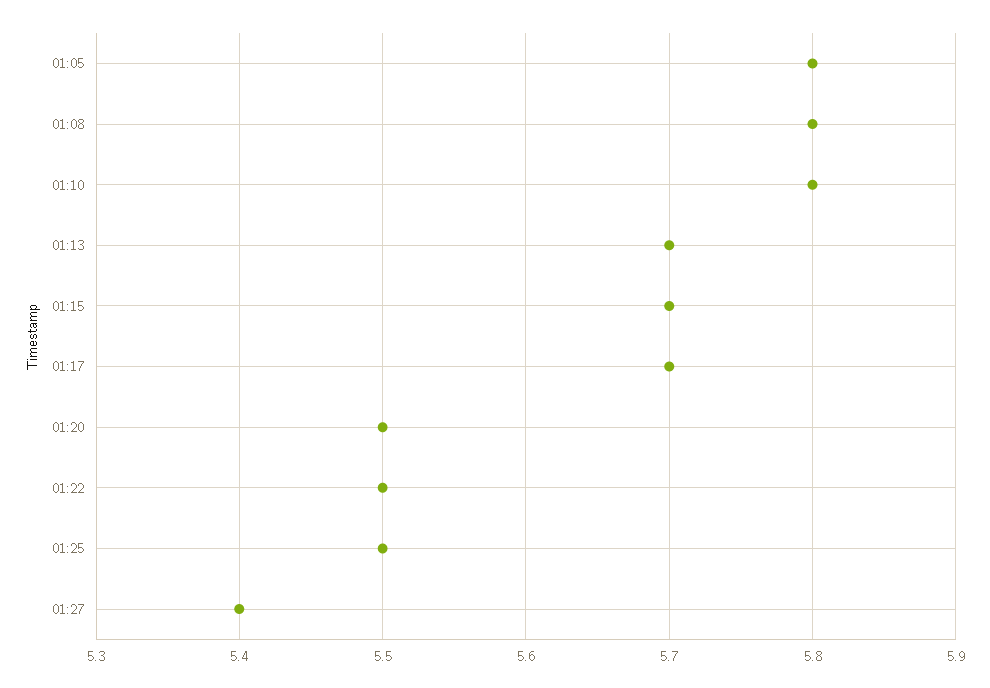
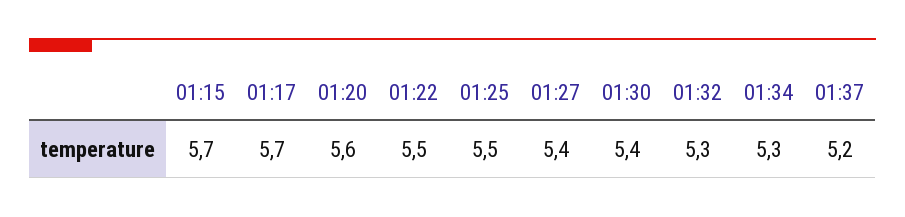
01:05: 5.8 -> none
01:08: 5.8 -> none
01:10: 5.8 -> none
01:13: 5.7 -> none
01:20: 5.5 -> 5.6
01:30: none -> 5.4
01:32: none -> 5.3
01:34: none -> 5.3
01:37: none -> 5.2

